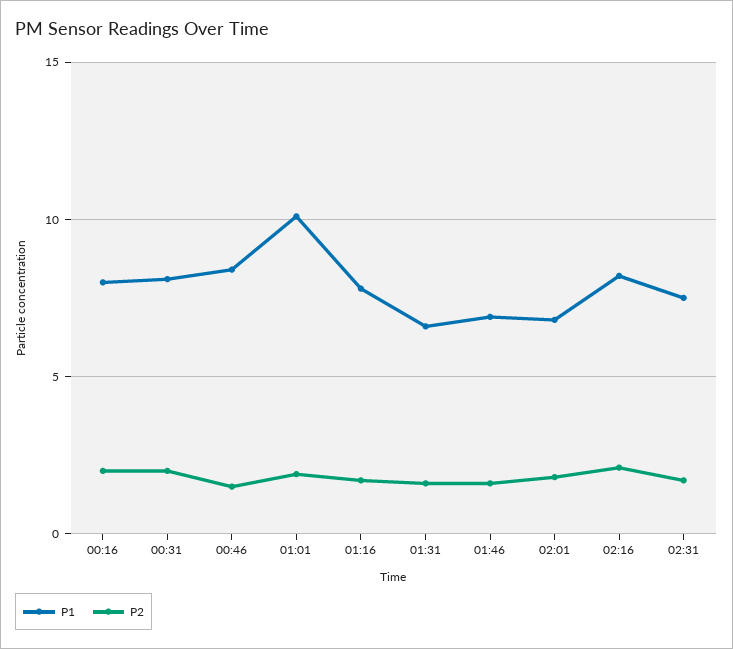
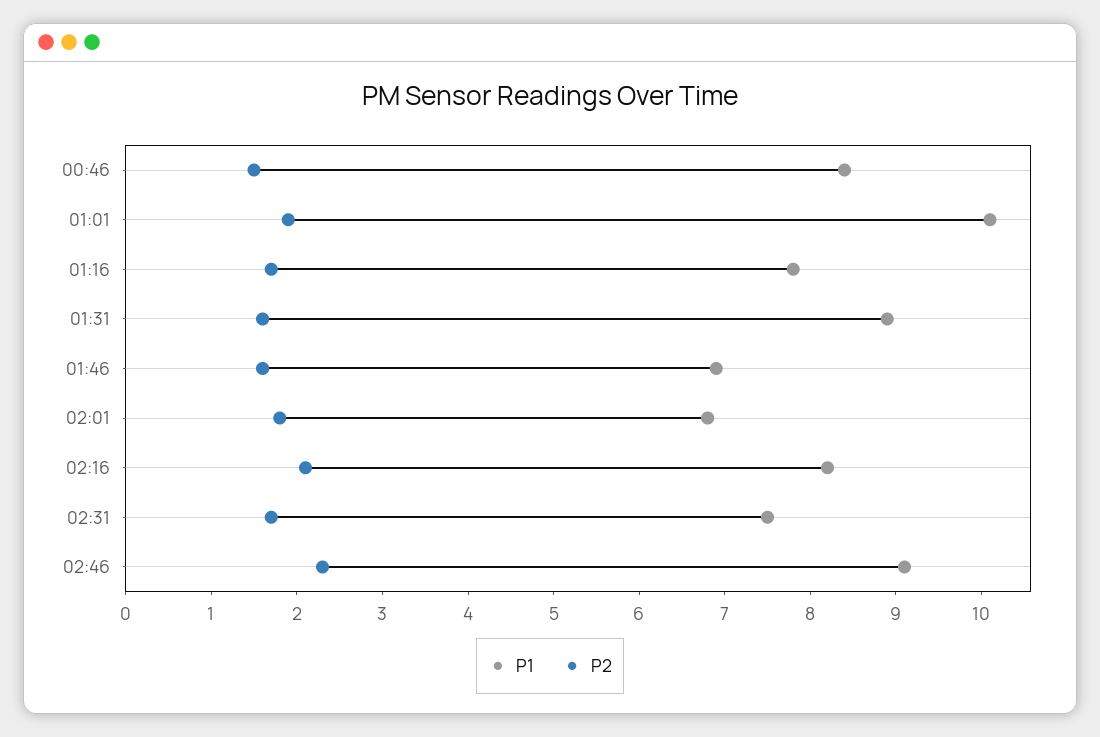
P1, 00:16: 8 -> none
P2, 00:16: 2 -> none
P1, 00:31: 8 -> none
P2, 00:31: 2 -> none
P1, 01:31: 6.5 -> 8.9
P1, 02:46: none -> 9.1
P2, 02:46: none -> 2.3

